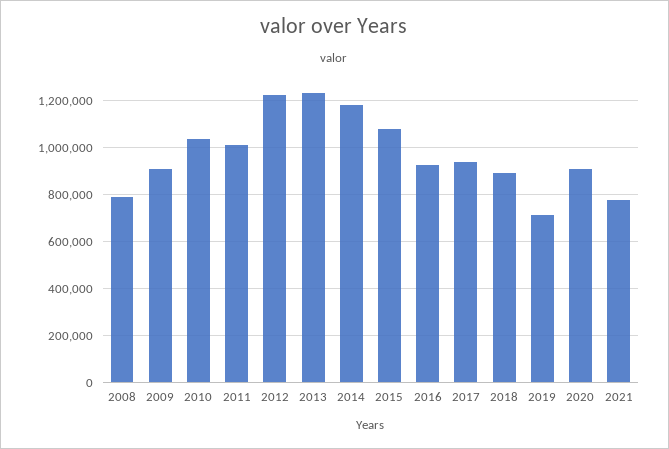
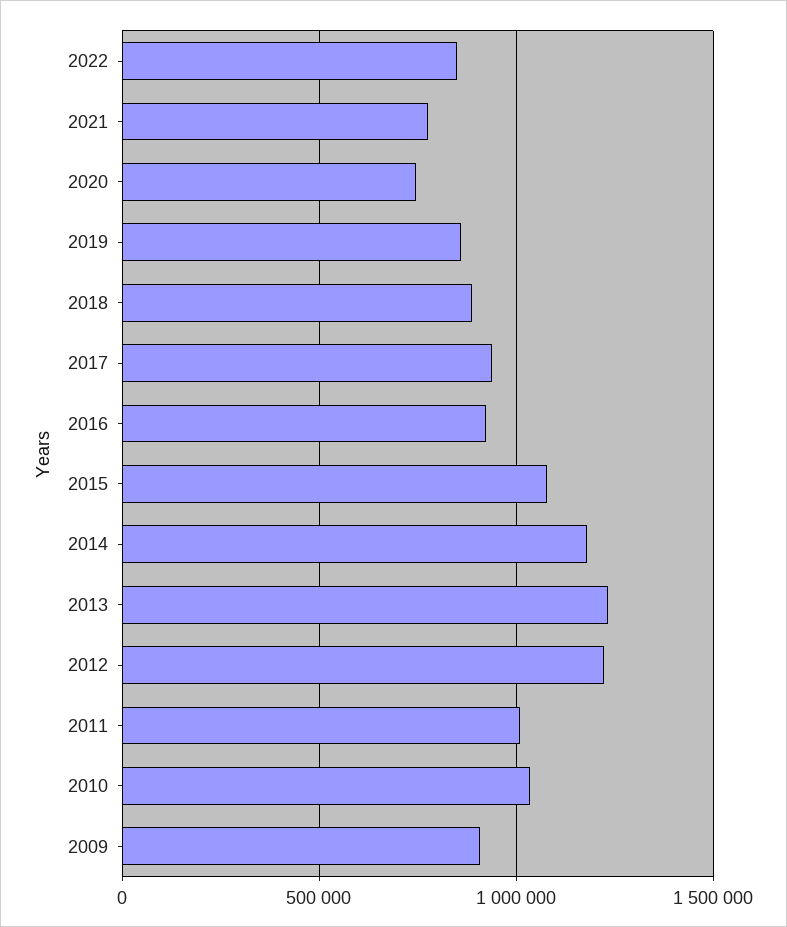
2008: 800000 -> none
2019: 700000 -> 850000
2020: 900000 -> 750000
2022: none -> 850000

